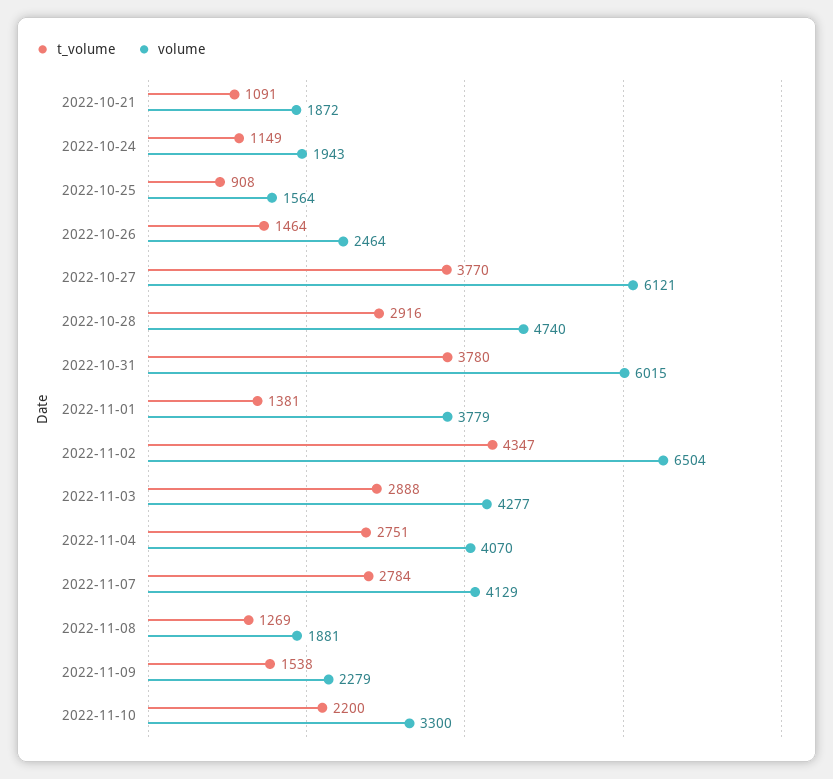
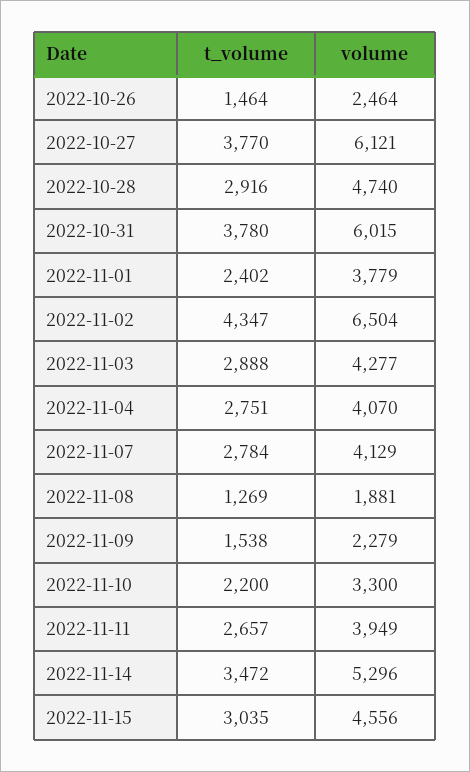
t_volume, 2022-10-21: 1091 -> none
volume, 2022-10-21: 1872 -> none
t_volume, 2022-10-24: 1149 -> none
volume, 2022-10-24: 1943 -> none
t_volume, 2022-10-25: 908 -> none
volume, 2022-10-25: 1564 -> none
t_volume, 2022-11-01: 1381 -> 2402
t_volume, 2022-11-11: none -> 2657
volume, 2022-11-11: none -> 3949
t_volume, 2022-11-14: none -> 3472
volume, 2022-11-14: none -> 5296
t_volume, 2022-11-15: none -> 3035
volume, 2022-11-15: none -> 4556

